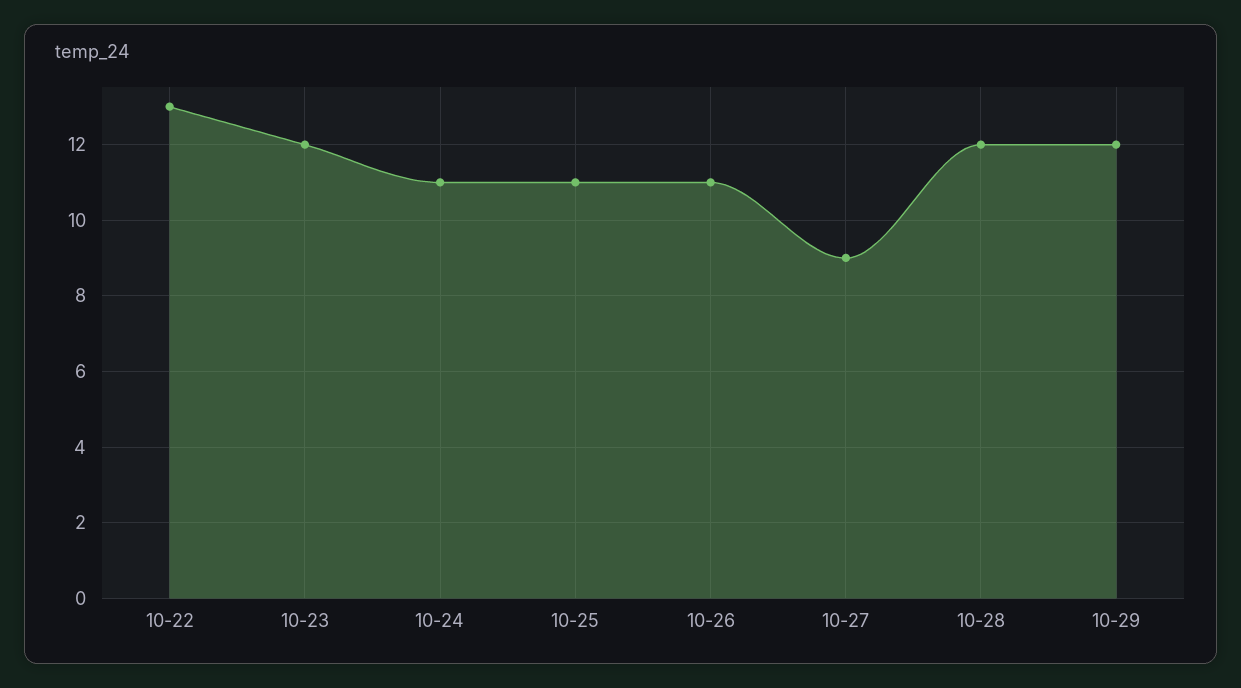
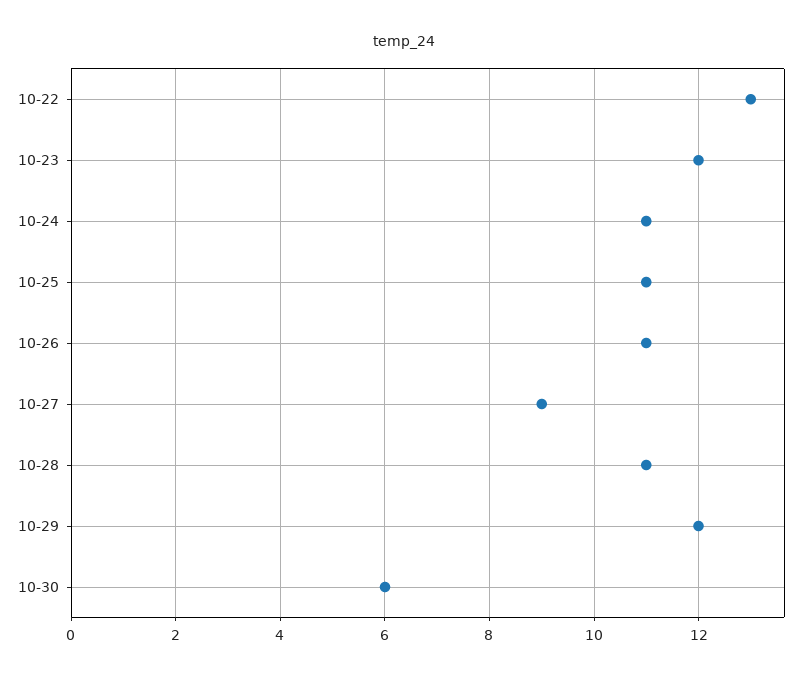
10-28: 12 -> 11
10-30: none -> 6

